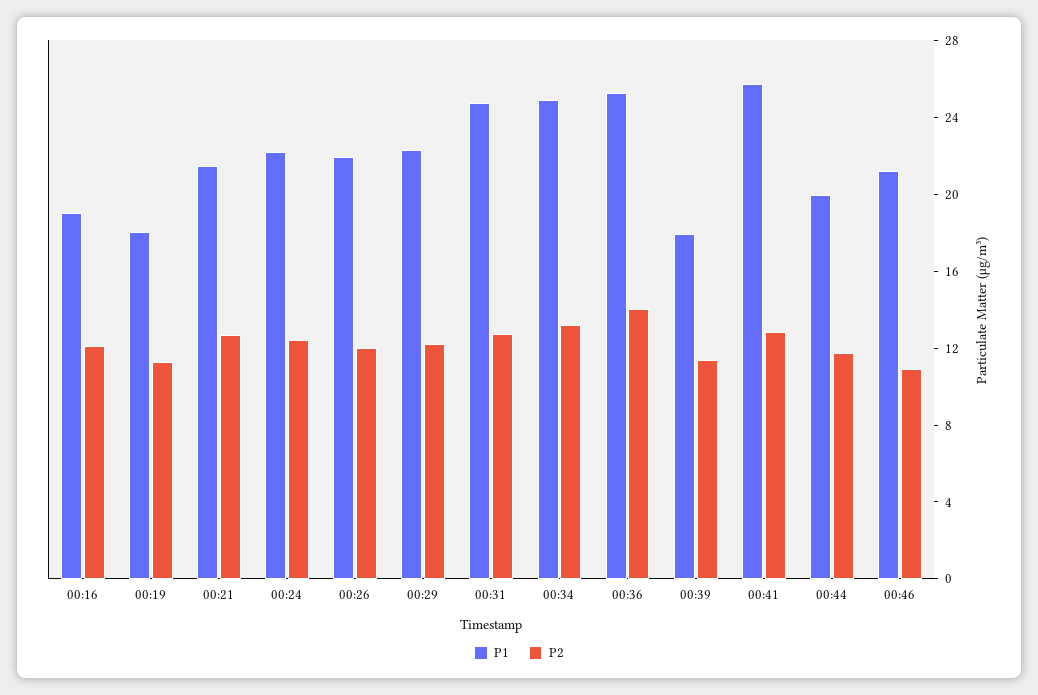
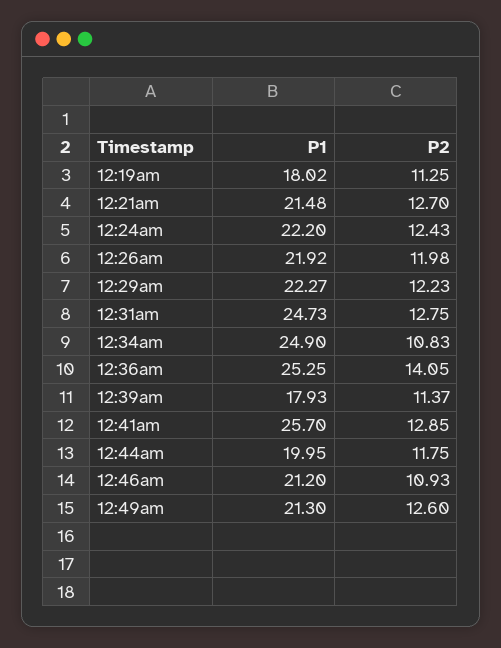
P1, 00:16: 19 -> none
P2, 00:16: 12 -> none
P2, 00:34: 13 -> 10.83
P1, 12:49am: none -> 21.3
P2, 12:49am: none -> 12.6

